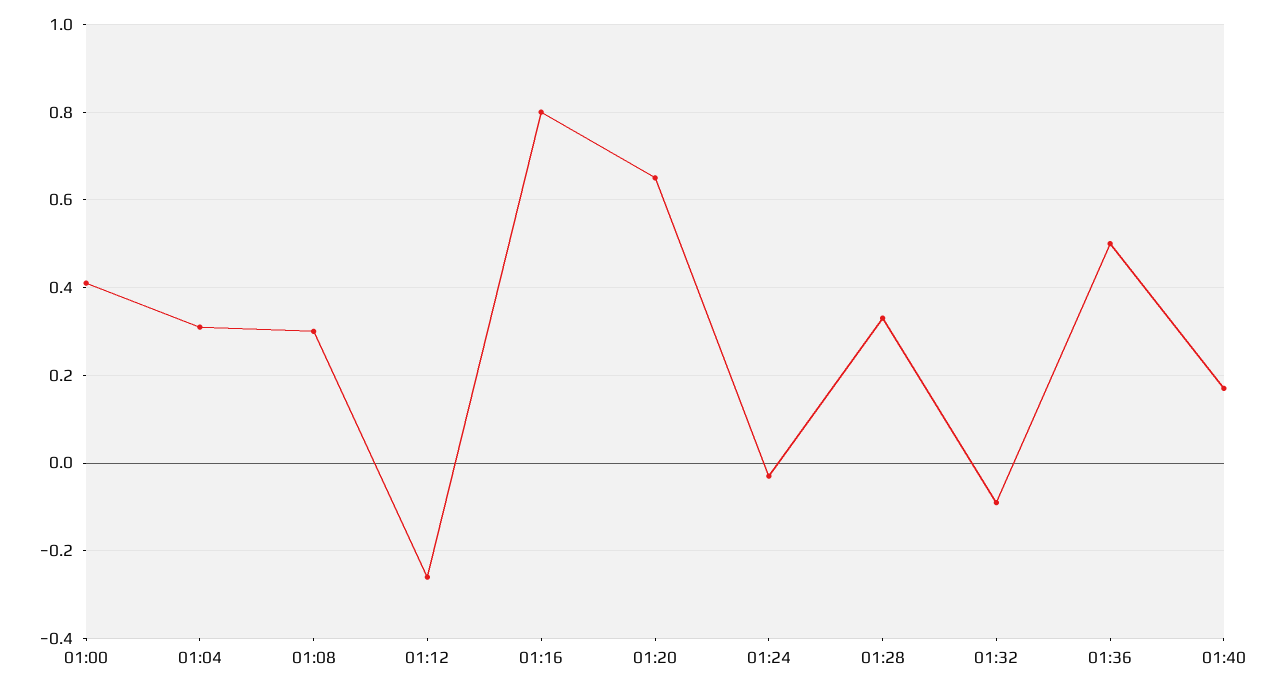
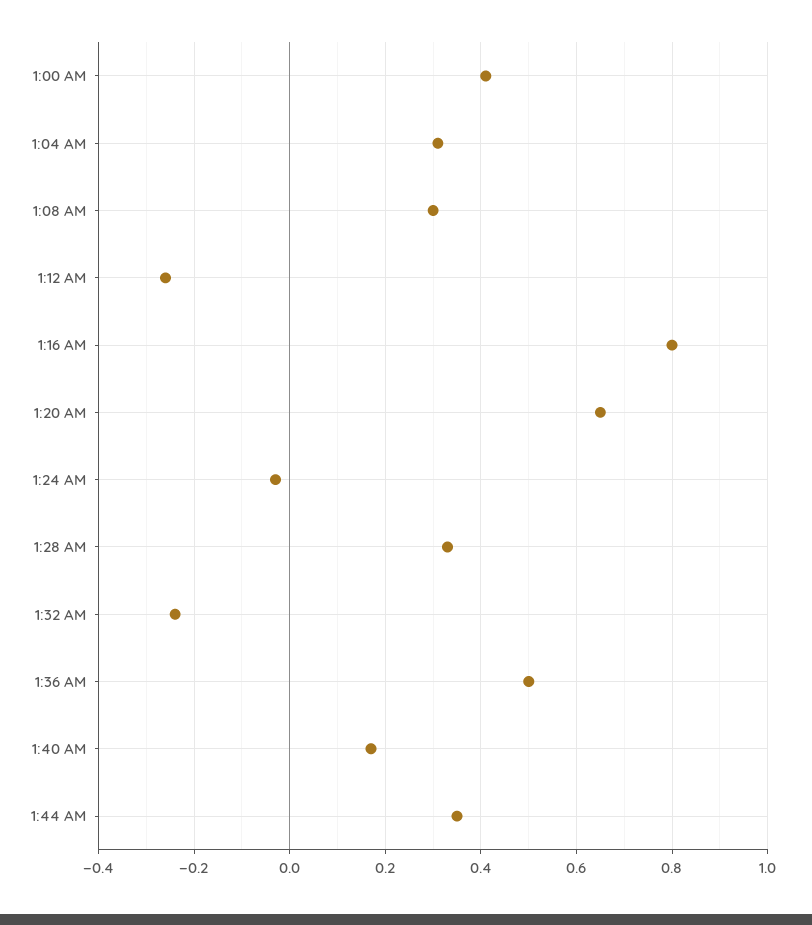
01:32: -0.1 -> -0.25
1:44 AM: none -> 0.35

